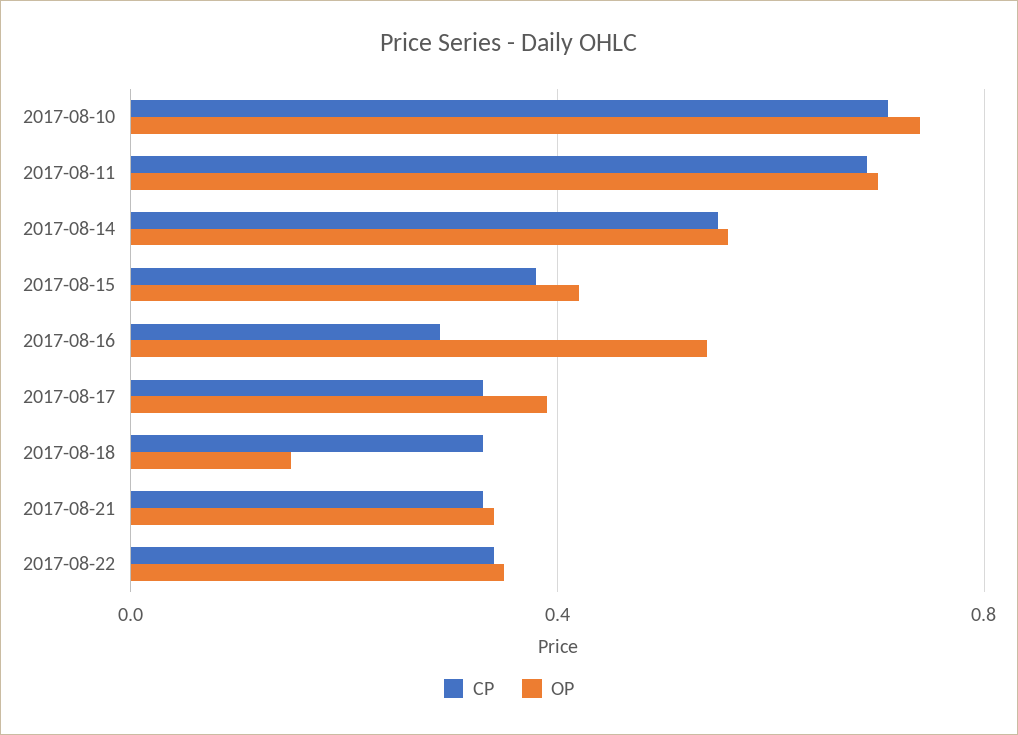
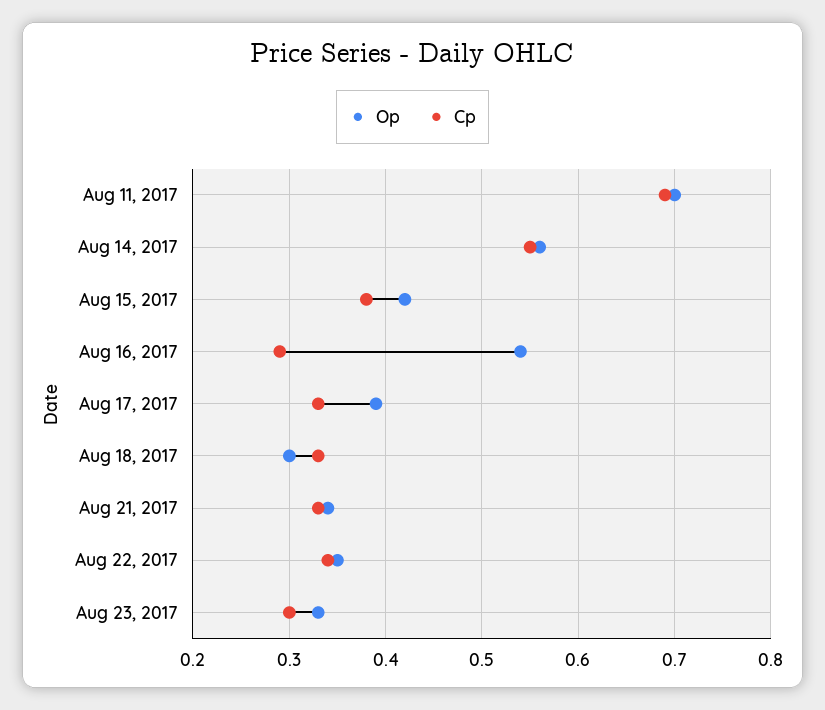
CP, 2017-08-10: 0.7 -> none
OP, 2017-08-10: 0.75 -> none
OP, 2017-08-18: 0.15 -> 0.3
OP, Aug 23, 2017: none -> 0.33
CP, Aug 23, 2017: none -> 0.3

